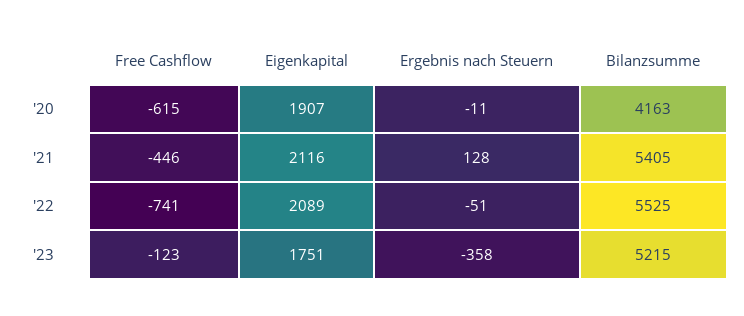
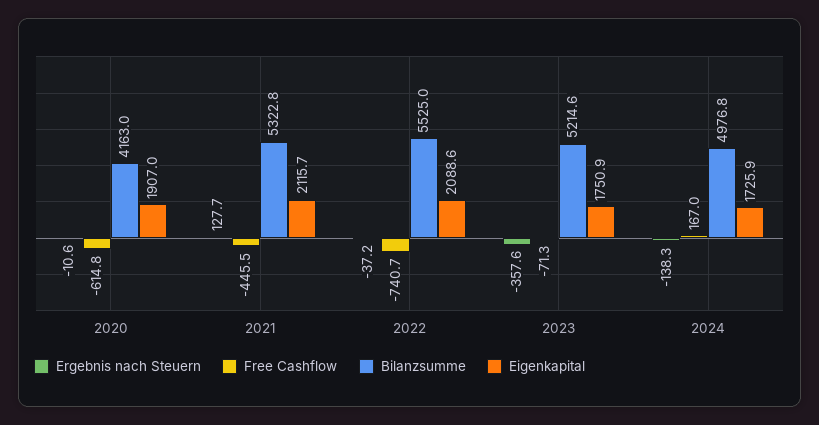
Bilanzsumme, '21: 5405 -> 5322.8
Ergebnis nach Steuern, '22: -51 -> -37.2
Free Cashflow, '23: -123 -> -71.3
Ergebnis nach Steuern, 2024: none -> -138.3
Free Cashflow, 2024: none -> 167
Bilanzsumme, 2024: none -> 4976.8
Eigenkapital, 2024: none -> 1725.9

